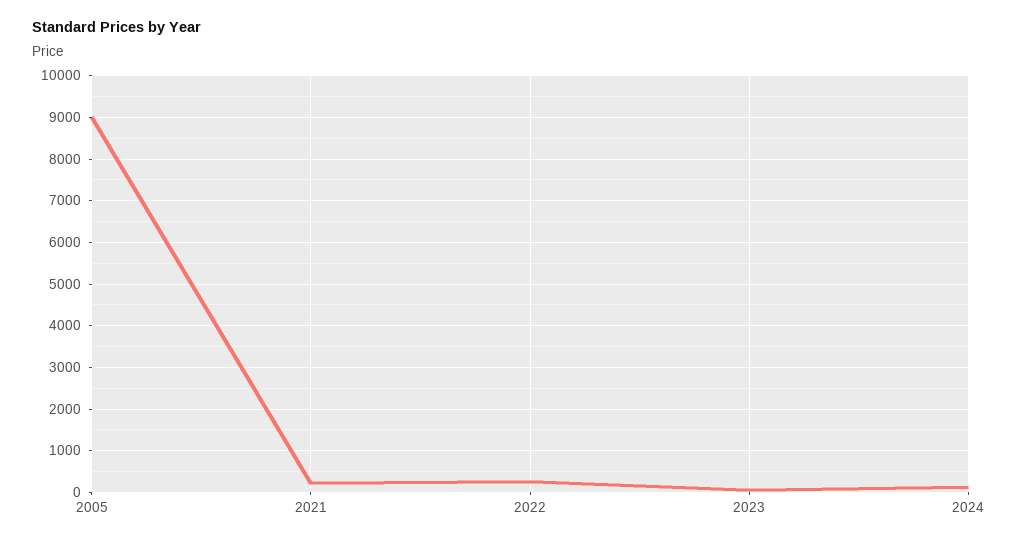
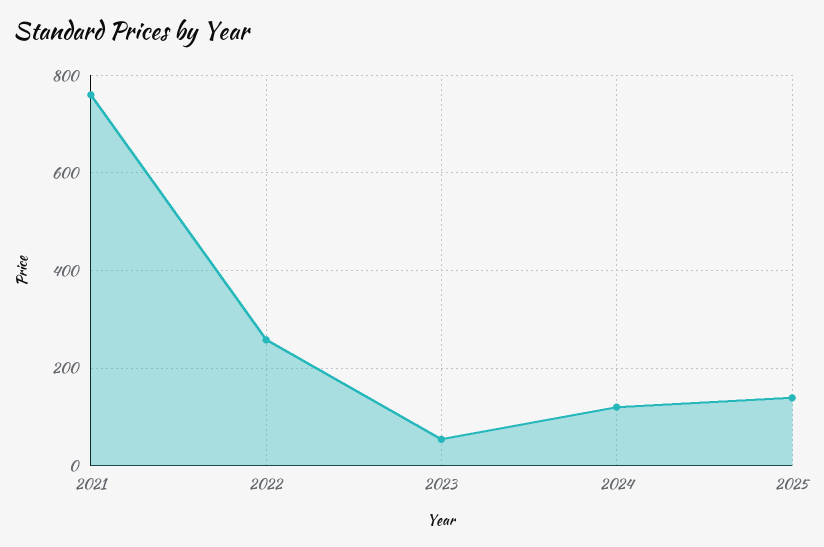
2005: 9000 -> none
2021: 200 -> 760
2025: none -> 140

